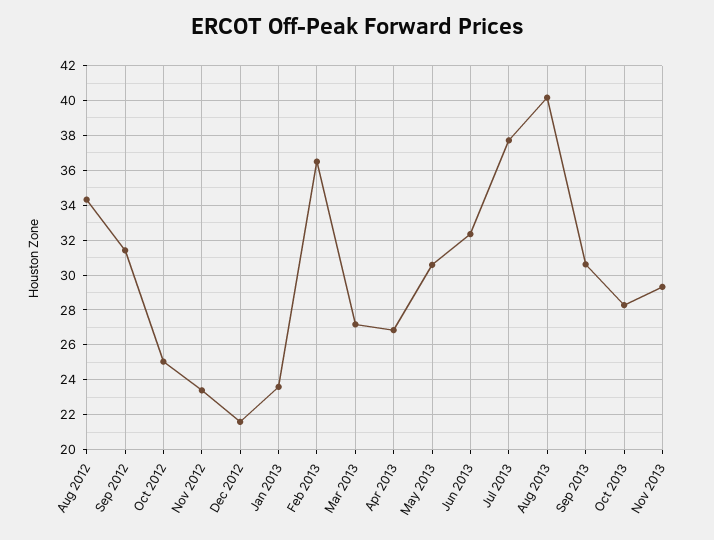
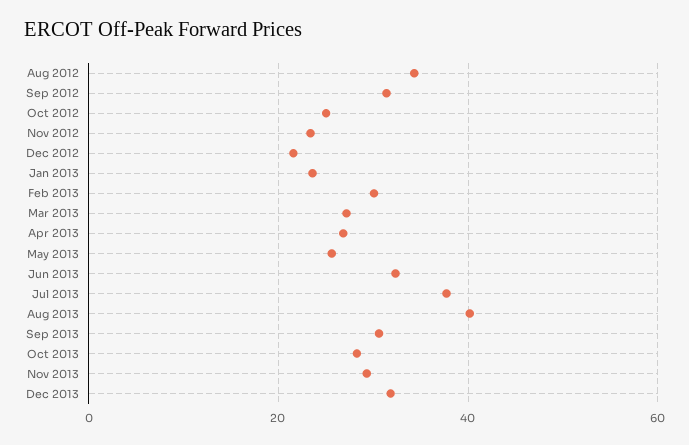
Feb 2013: 36.5 -> 30
May 2013: 30.5 -> 26
Dec 2013: none -> 32

